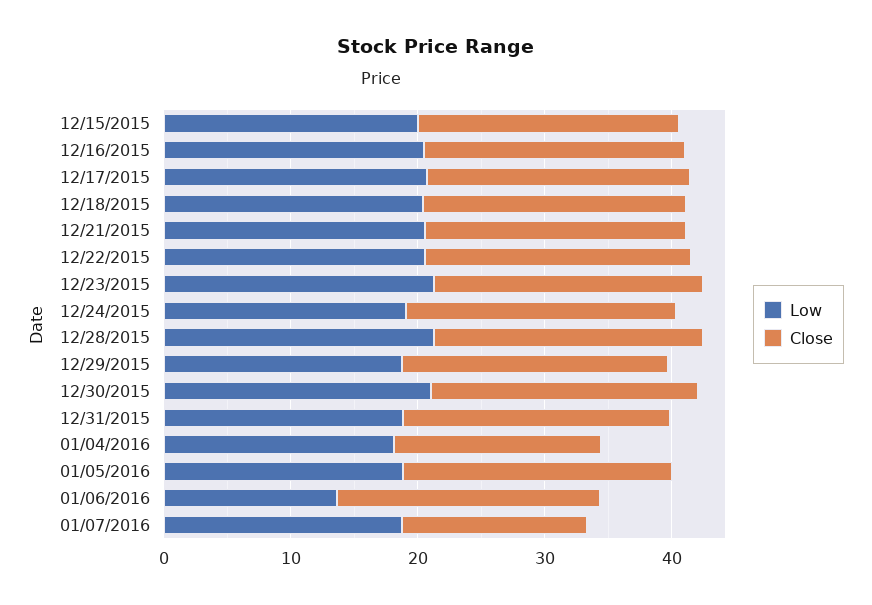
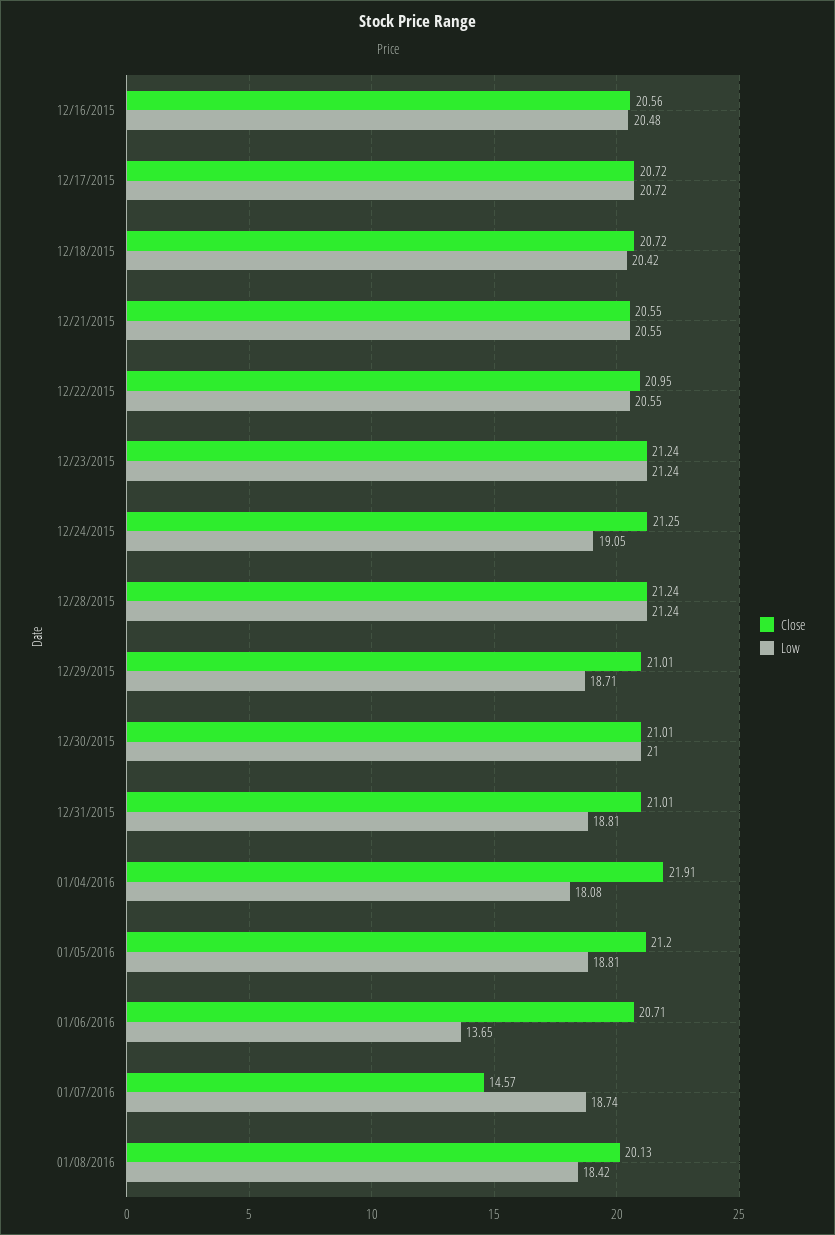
Low, 12/15/2015: 20 -> none
Close, 12/15/2015: 20 -> none
Close, 01/04/2016: 16 -> 21.91
Close, 01/08/2016: none -> 20.13
Low, 01/08/2016: none -> 18.42

